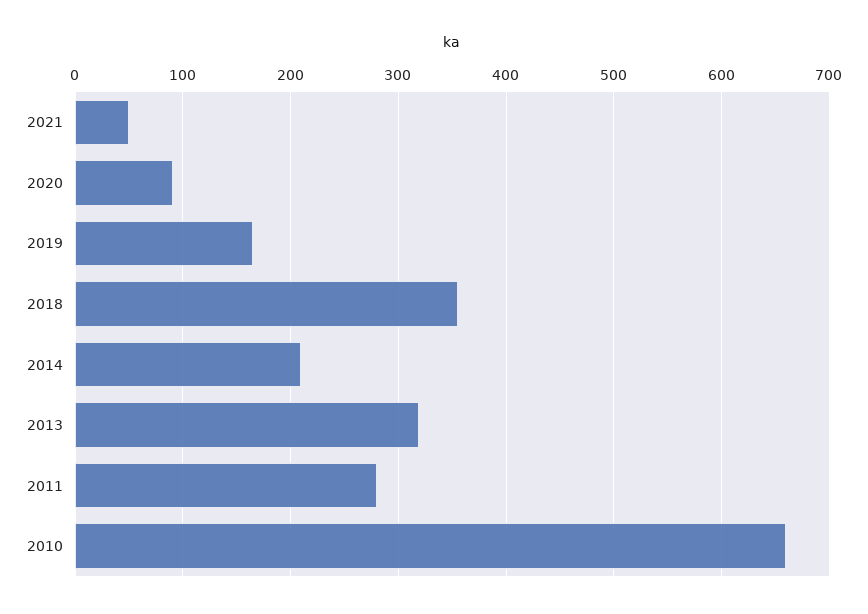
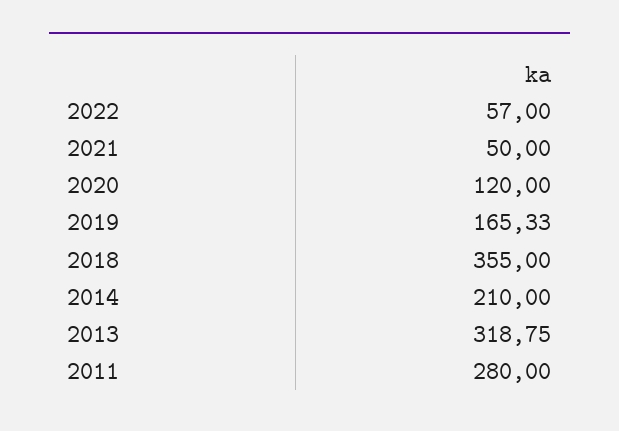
2020: 90 -> 120
2010: 660 -> none
2022: none -> 57

